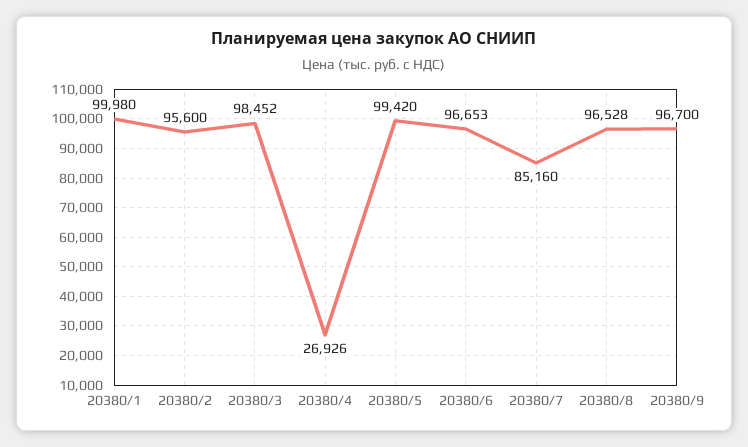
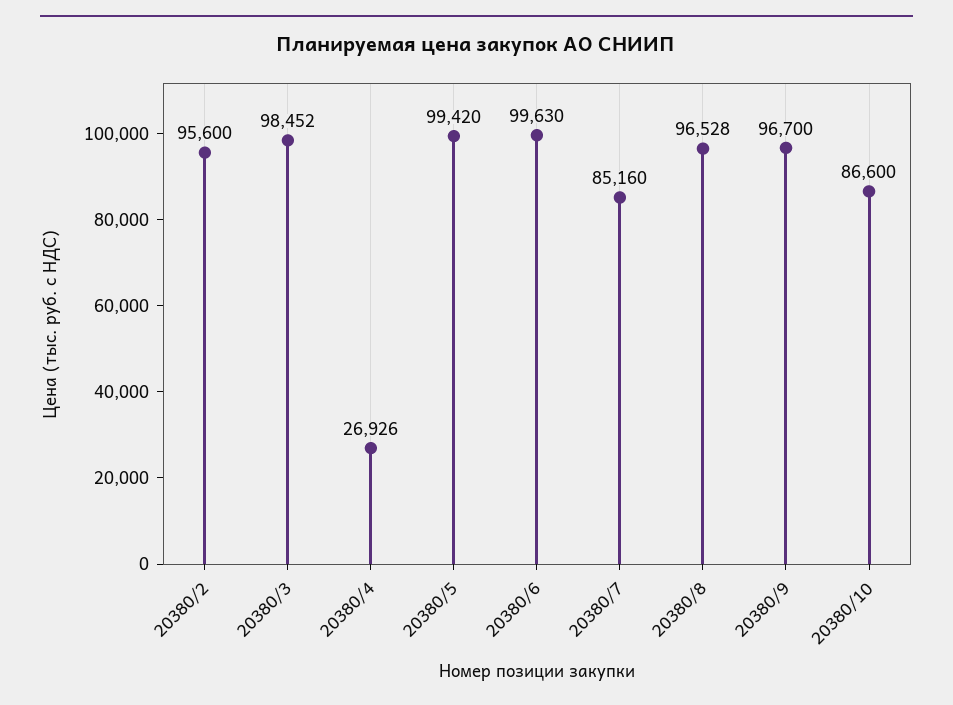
20380/1: 99980 -> none
20380/6: 96653 -> 99630
20380/10: none -> 86600

